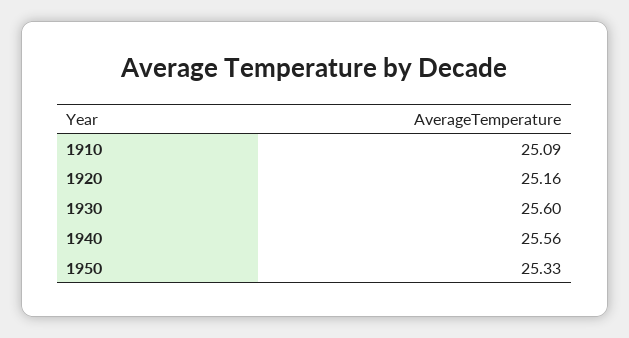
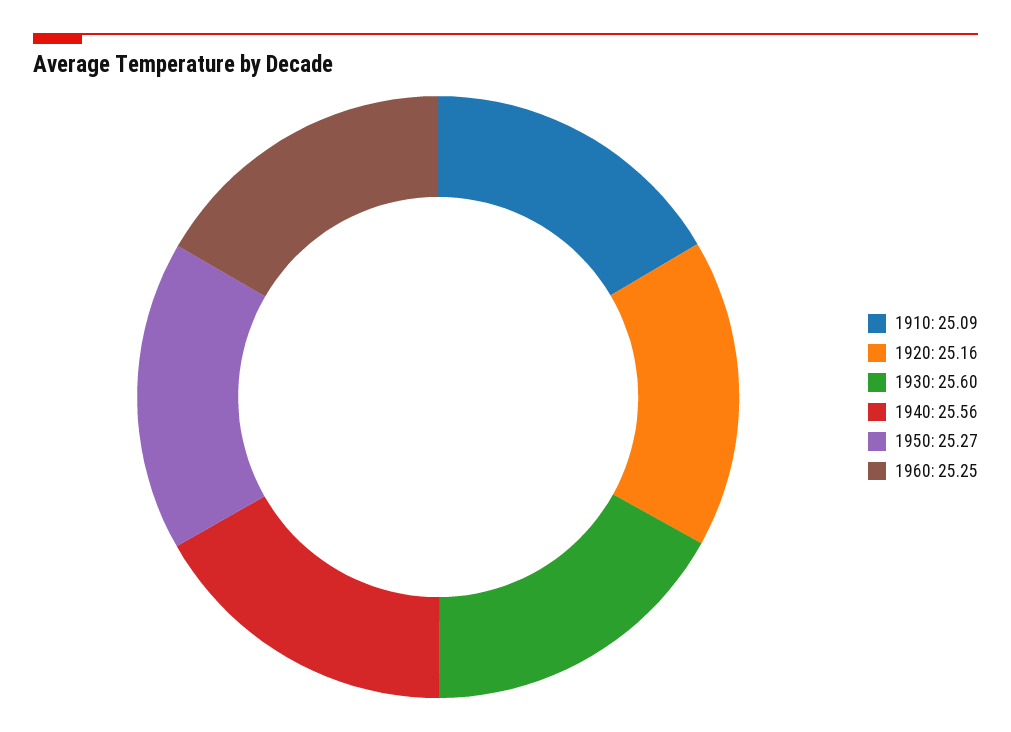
1950: 25.33 -> 25.27
1960: none -> 25.25

